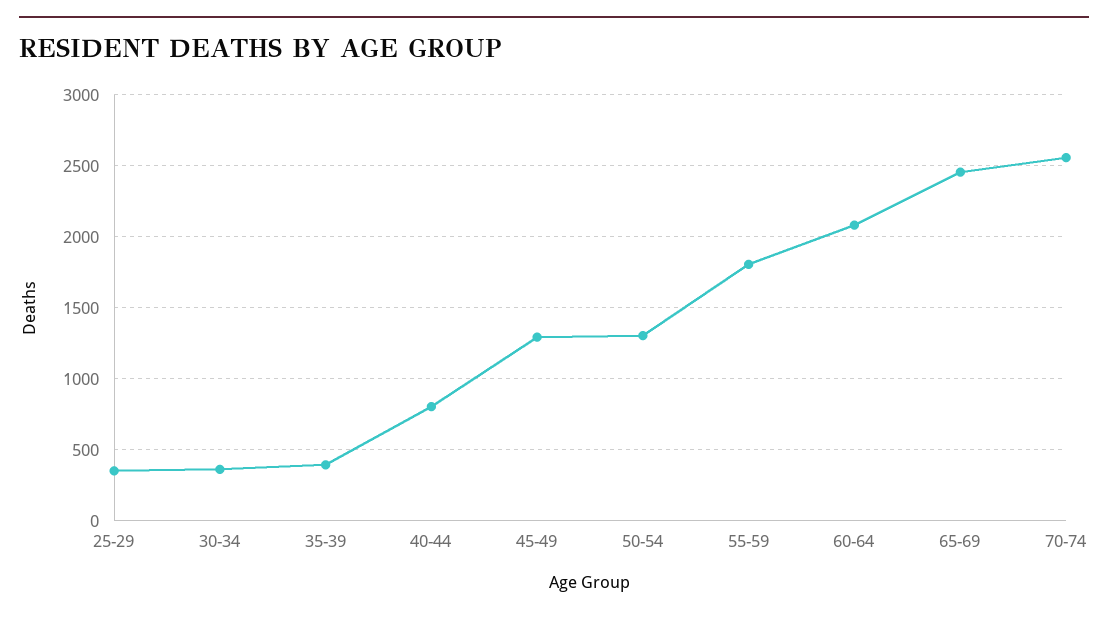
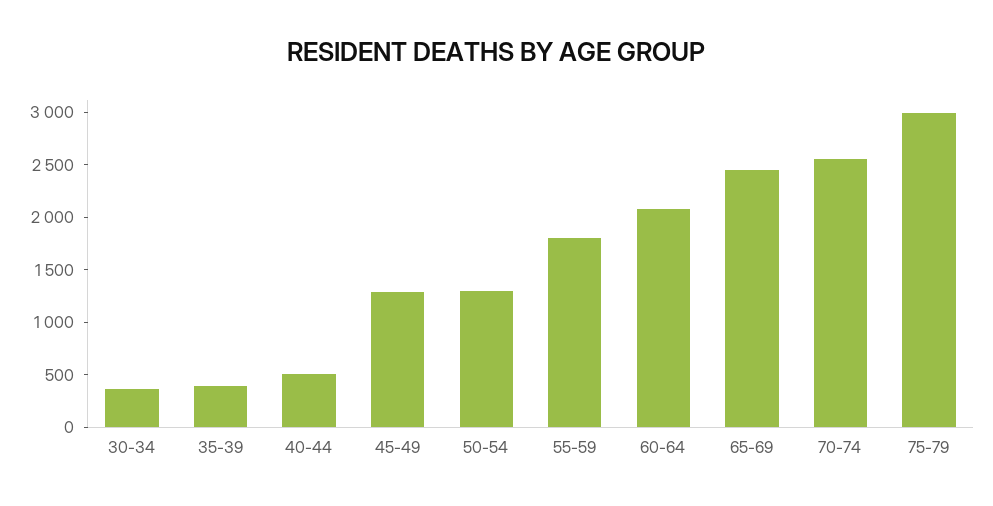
25-29: 350 -> none
40-44: 800 -> 500
75-79: none -> 3000

